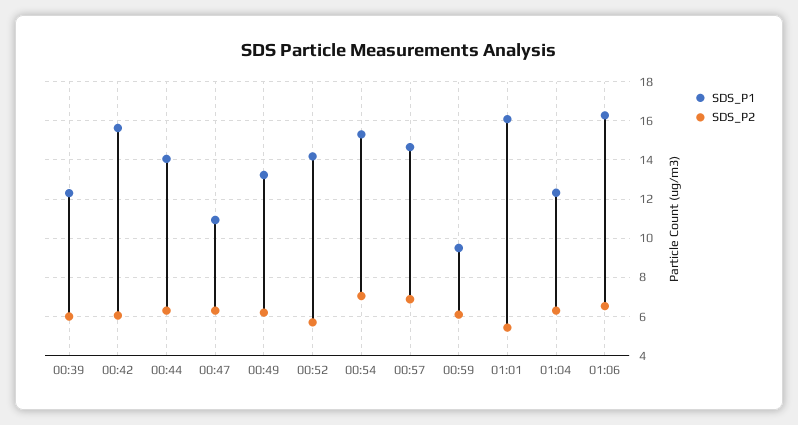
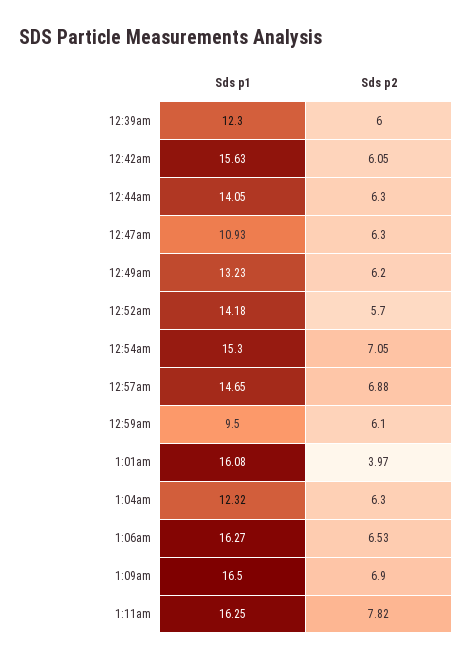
SDS_P2, 01:01: 5.5 -> 3.97
SDS_P1, 1:09am: none -> 16.5
SDS_P2, 1:09am: none -> 6.9
SDS_P1, 1:11am: none -> 16.25
SDS_P2, 1:11am: none -> 7.82

